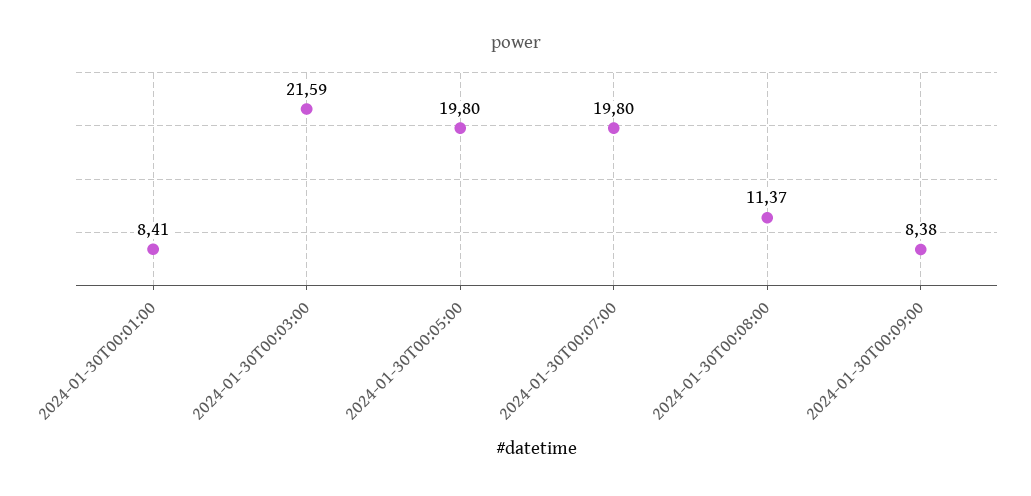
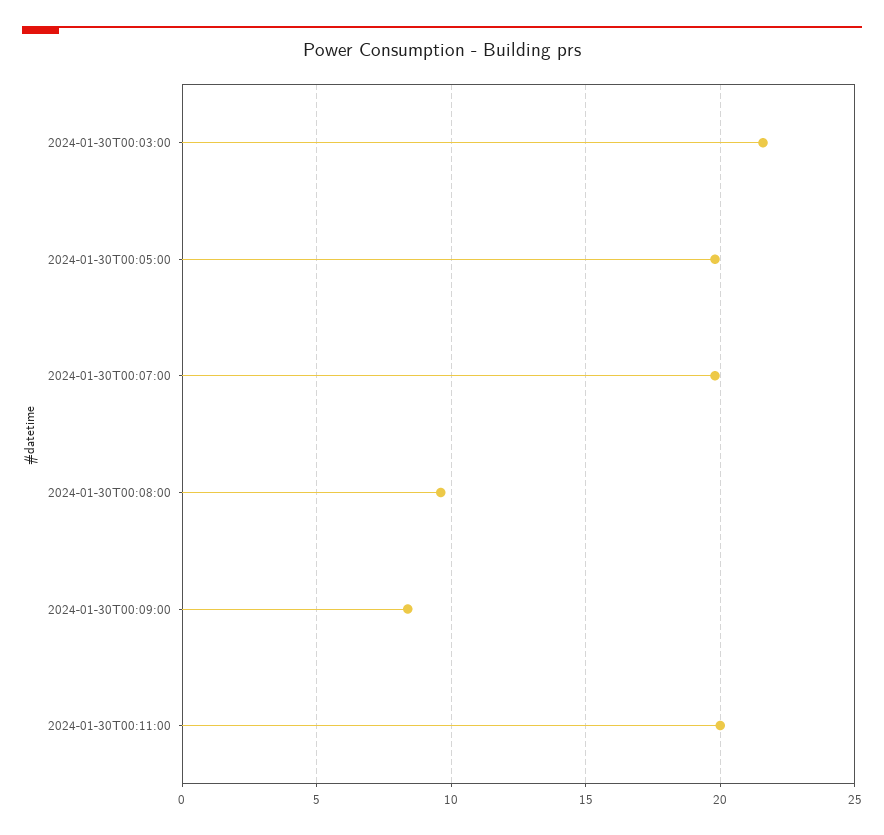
2024-01-30T00:01:00: 8.41 -> none
2024-01-30T00:08:00: 11.37 -> 9.5
2024-01-30T00:11:00: none -> 20

